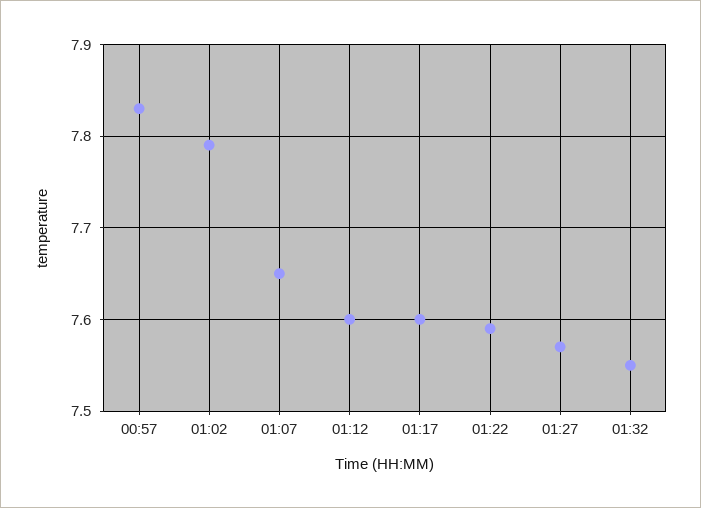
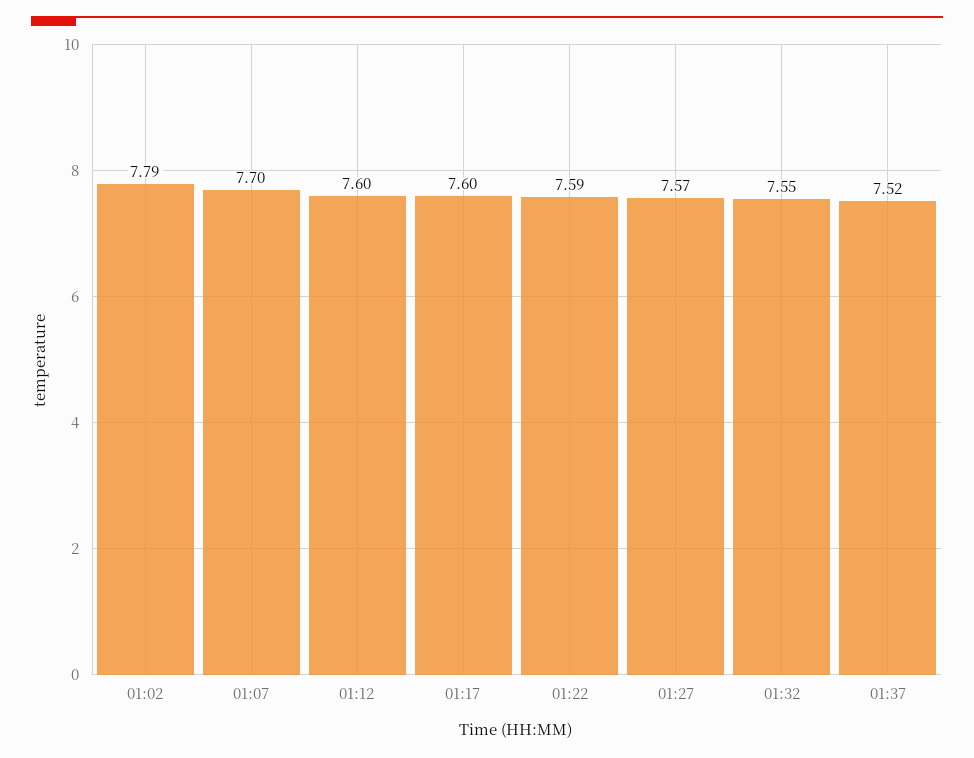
00:57: 7.83 -> none
01:07: 7.65 -> 7.7
01:37: none -> 7.52

